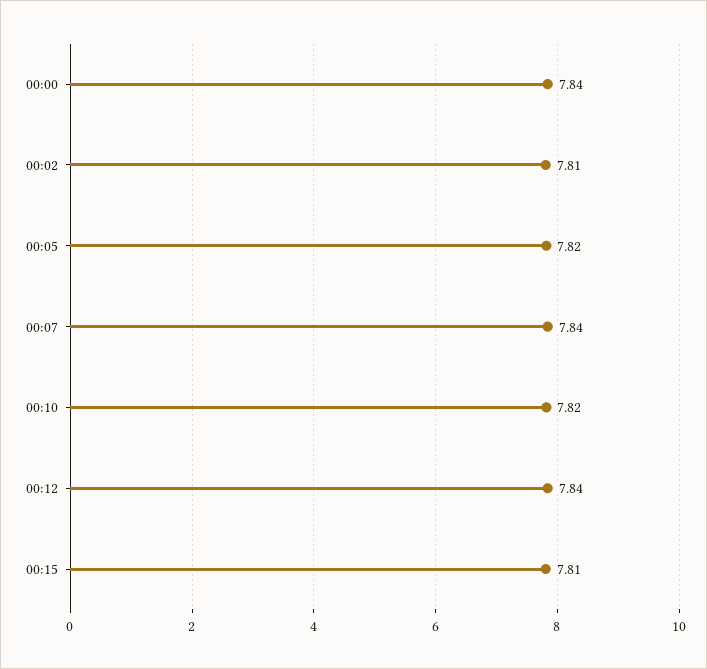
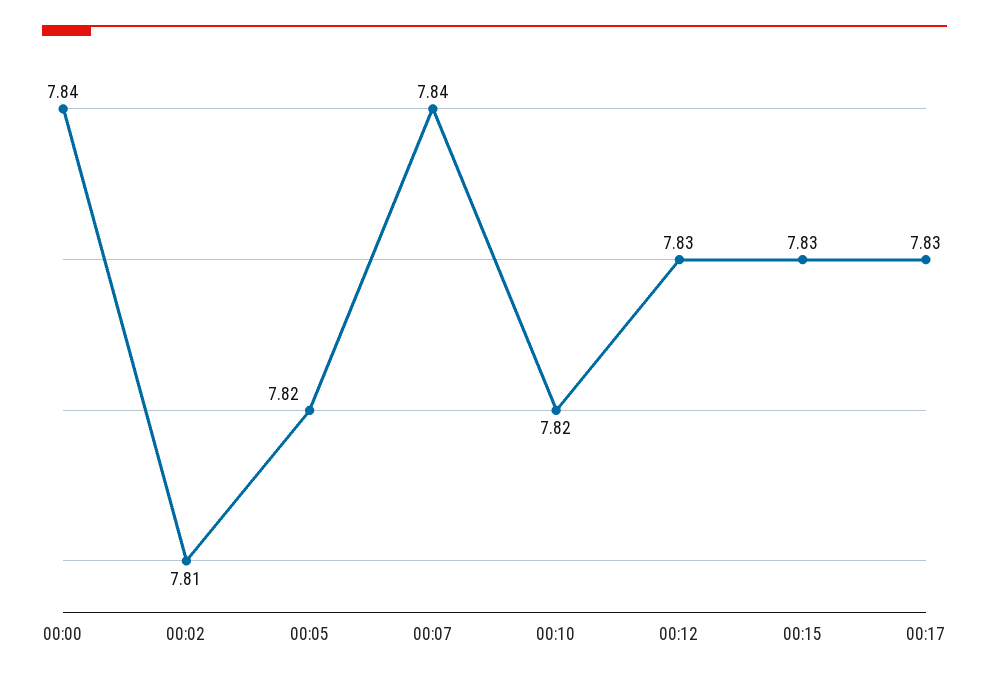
00:12: 7.84 -> 7.83
00:15: 7.81 -> 7.83
00:17: none -> 7.83

